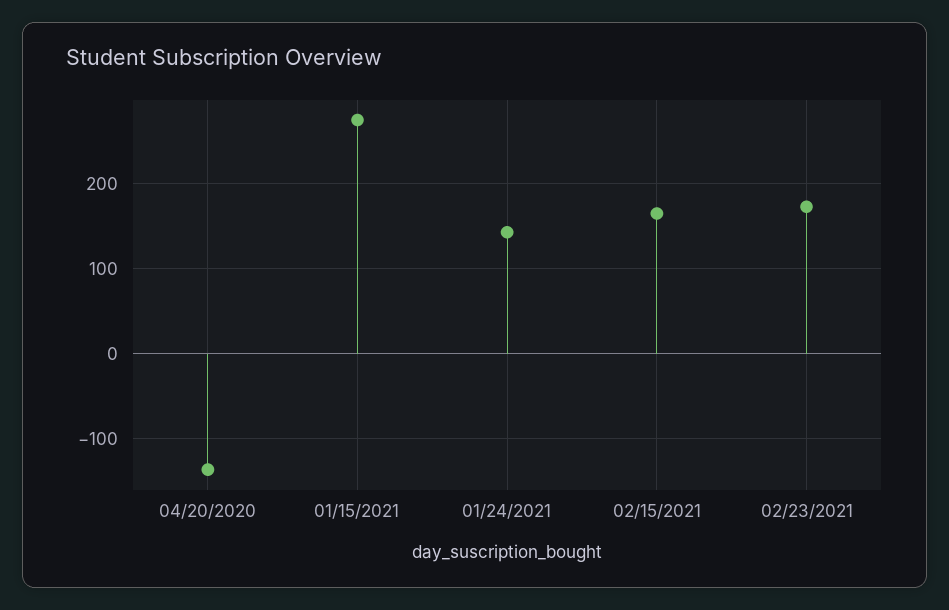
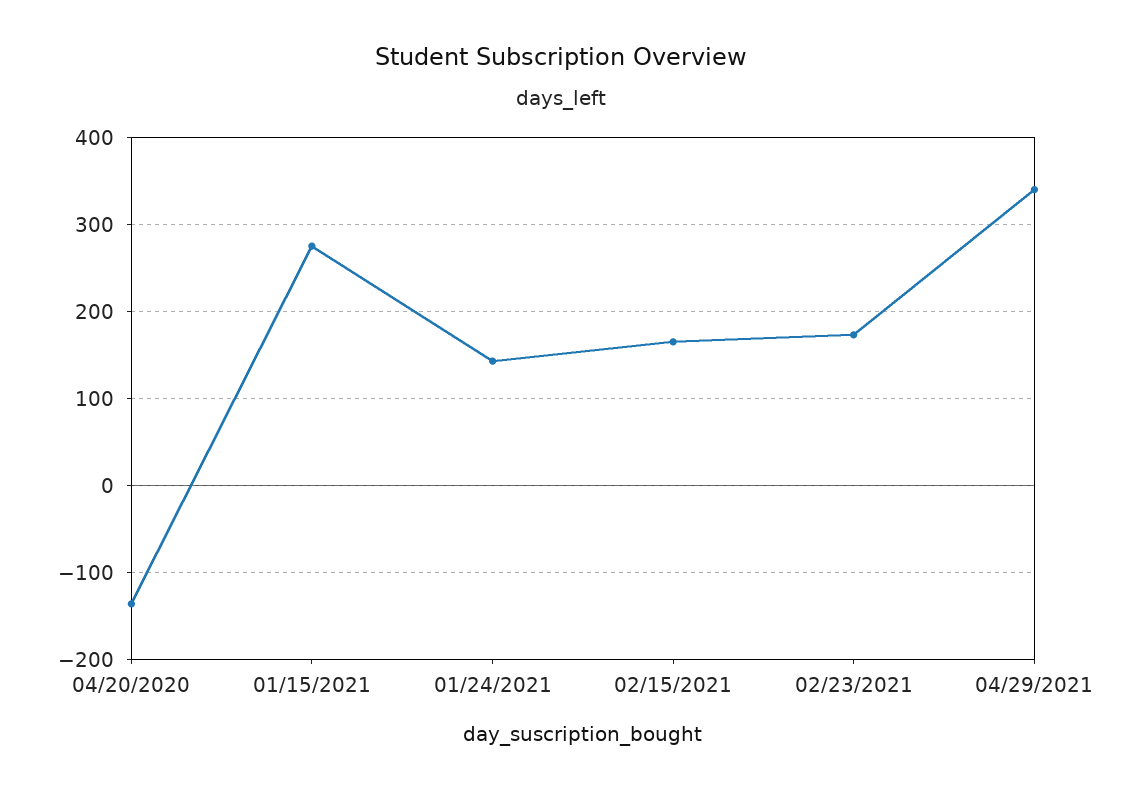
04/29/2021: none -> 340

